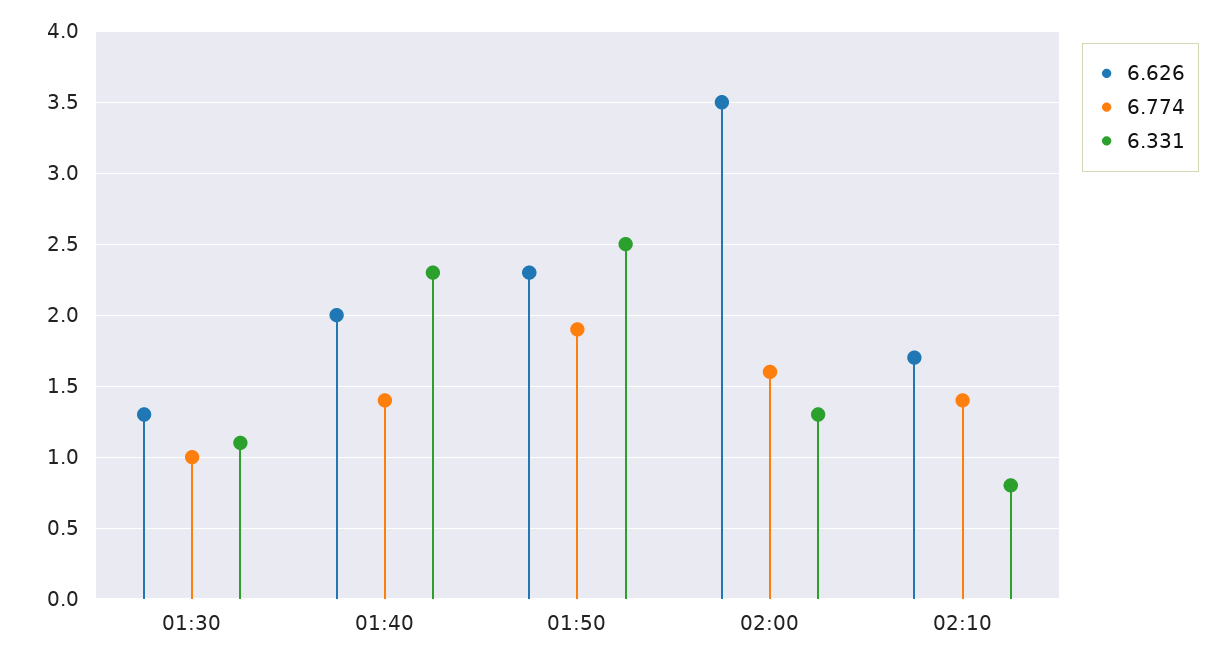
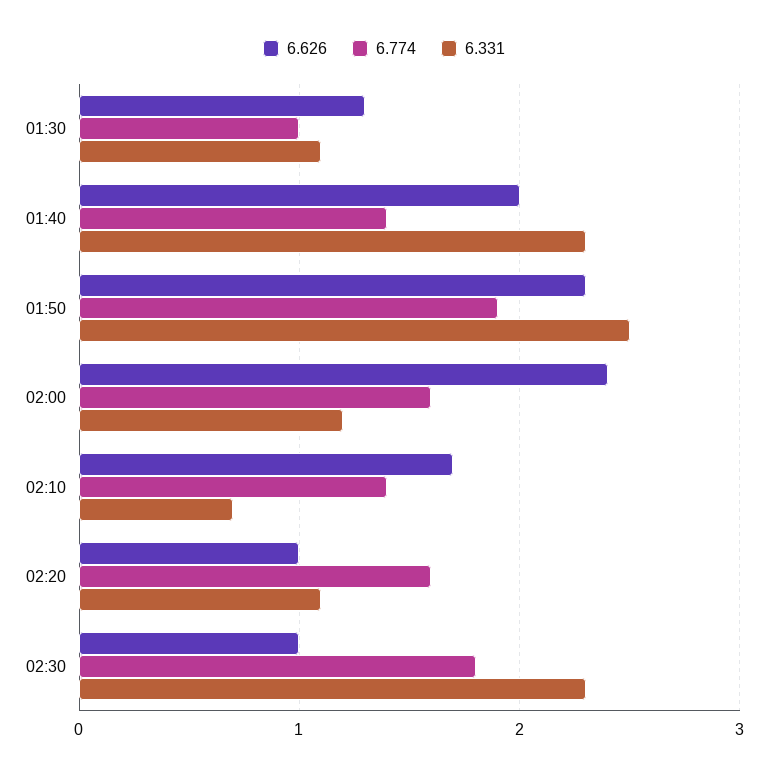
6.626, 02:00: 3.5 -> 2.4
6.331, 02:00: 1.3 -> 1.2
6.331, 02:10: 0.8 -> 0.7
6.626, 02:20: none -> 1
6.774, 02:20: none -> 1.6
6.331, 02:20: none -> 1.1
6.626, 02:30: none -> 1
6.774, 02:30: none -> 1.8
6.331, 02:30: none -> 2.3

